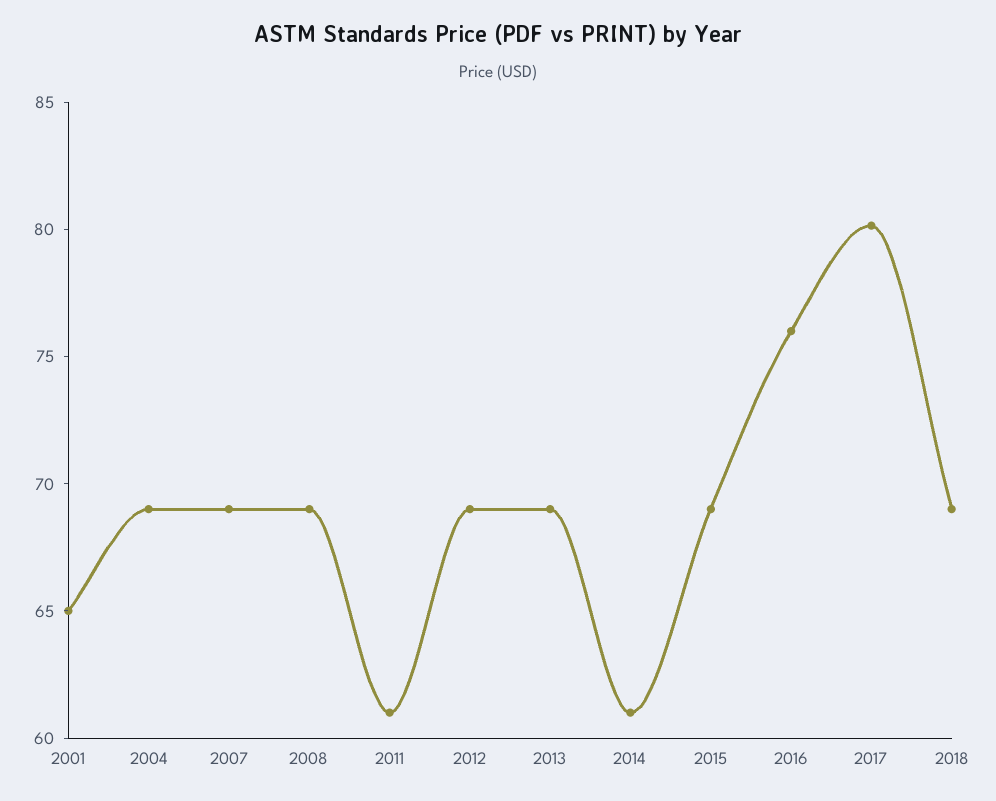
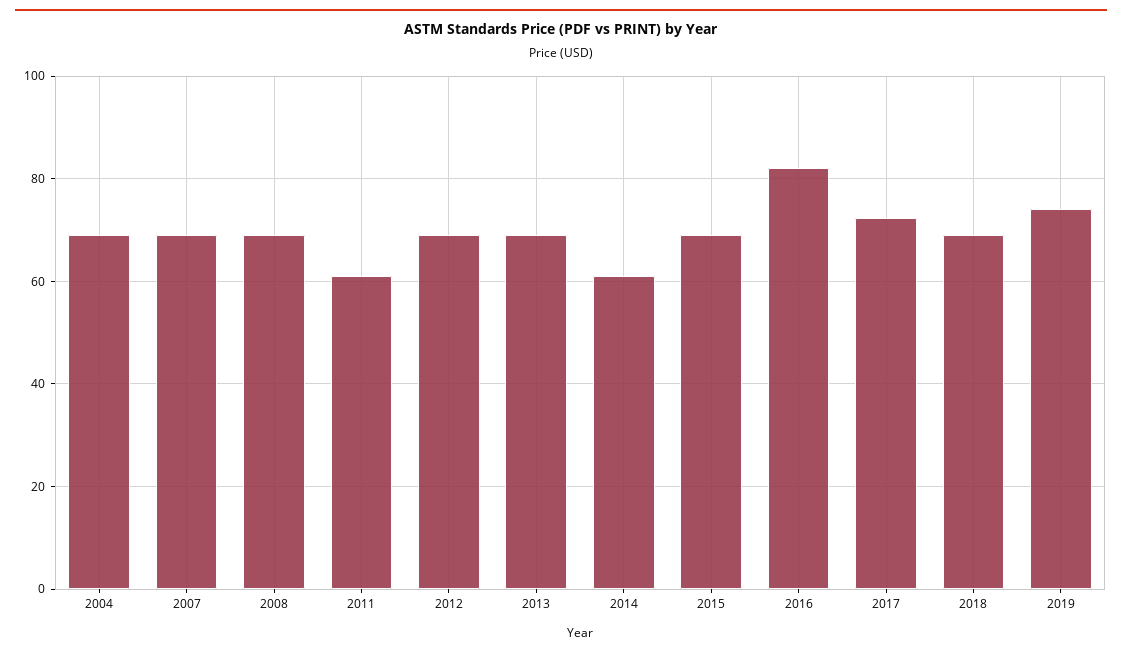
2001: 65 -> none
2016: 76 -> 82
2017: 80 -> 72
2019: none -> 74

